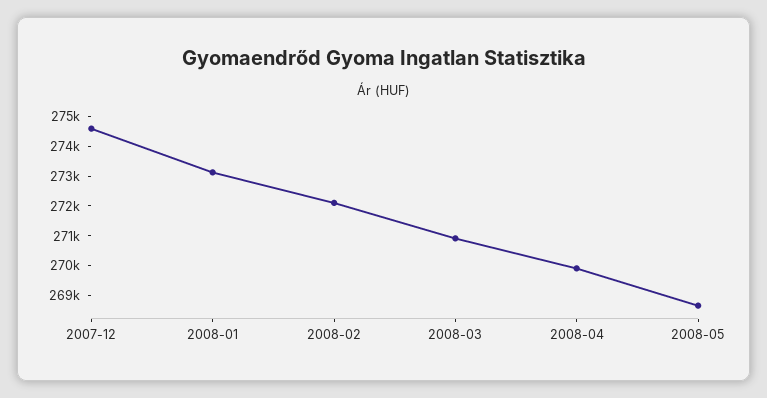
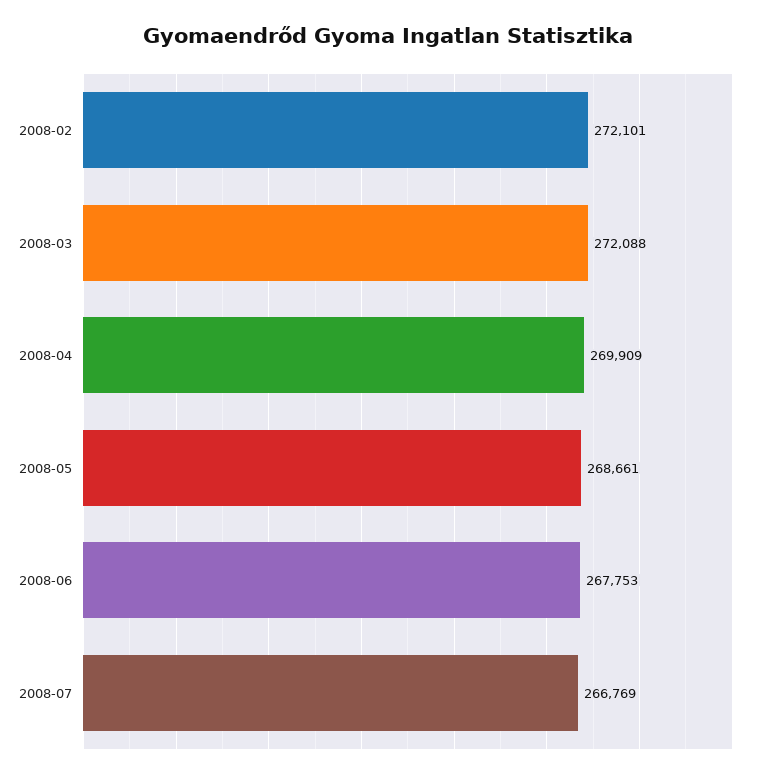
2007-12: 274500 -> none
2008-01: 273000 -> none
2008-03: 271000 -> 272088
2008-06: none -> 267753
2008-07: none -> 266769

